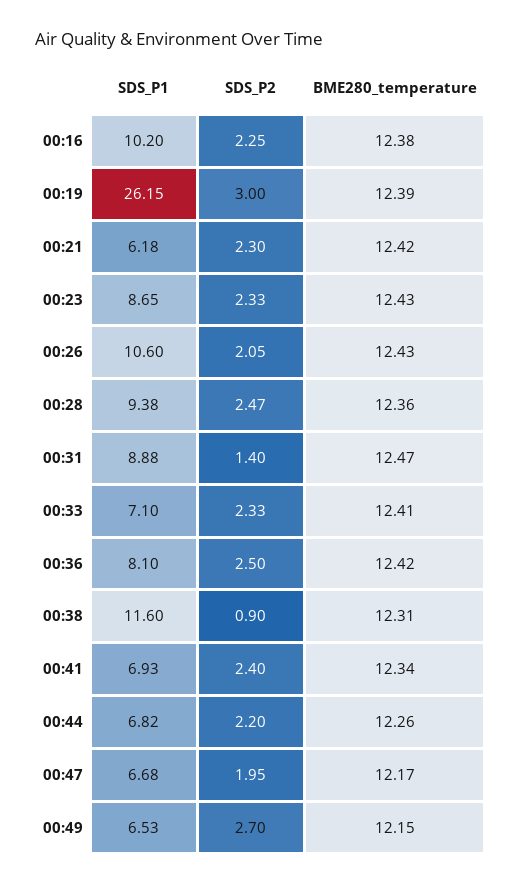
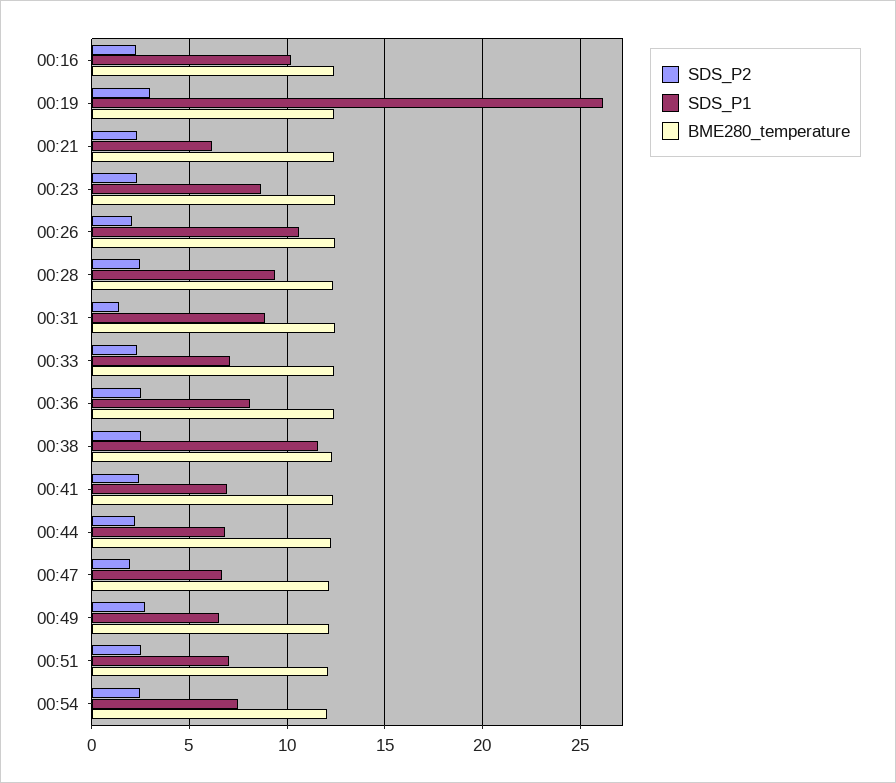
SDS_P2, 00:38: 0.9 -> 2.5
SDS_P2, 00:51: none -> 2.5
SDS_P1, 00:51: none -> 7
BME280_temperature, 00:51: none -> 12
SDS_P2, 00:54: none -> 2.5
SDS_P1, 00:54: none -> 7.5
BME280_temperature, 00:54: none -> 12

